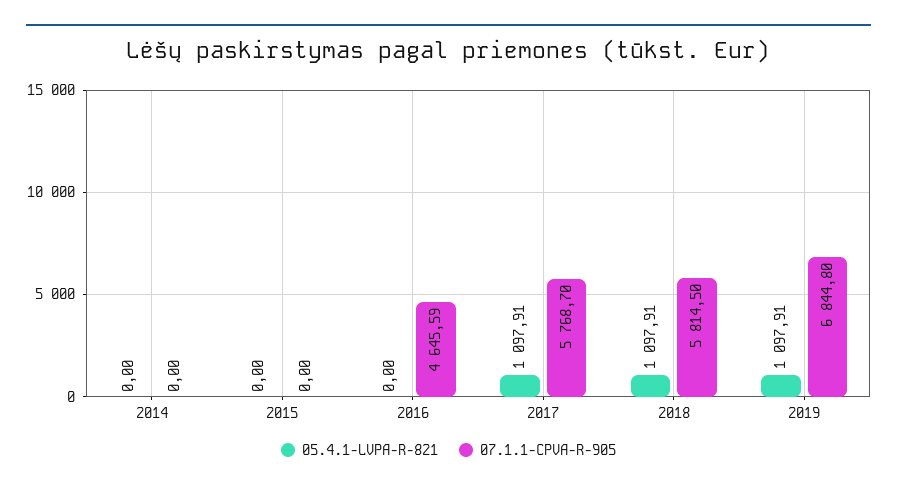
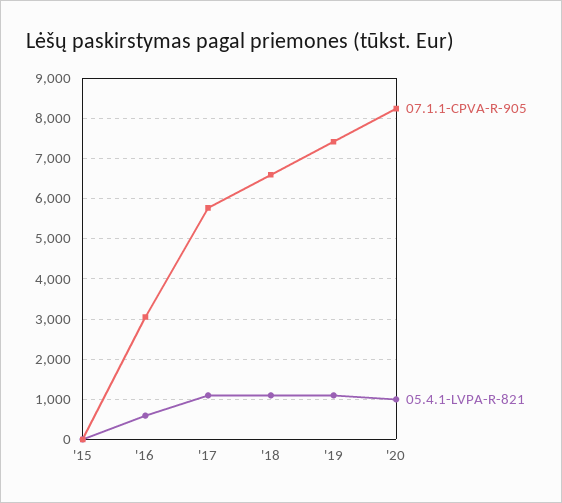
05.4.1-LVPA-R-821, 2014: 0 -> none
07.1.1-CPVA-R-905, 2014: 0 -> none
05.4.1-LVPA-R-821, 2016: 0 -> 600
07.1.1-CPVA-R-905, 2016: 4645.59 -> 3000
07.1.1-CPVA-R-905, 2018: 5814.5 -> 6600
07.1.1-CPVA-R-905, 2019: 6844.8 -> 7400
07.1.1-CPVA-R-905, '20: none -> 8200
05.4.1-LVPA-R-821, '20: none -> 1000

